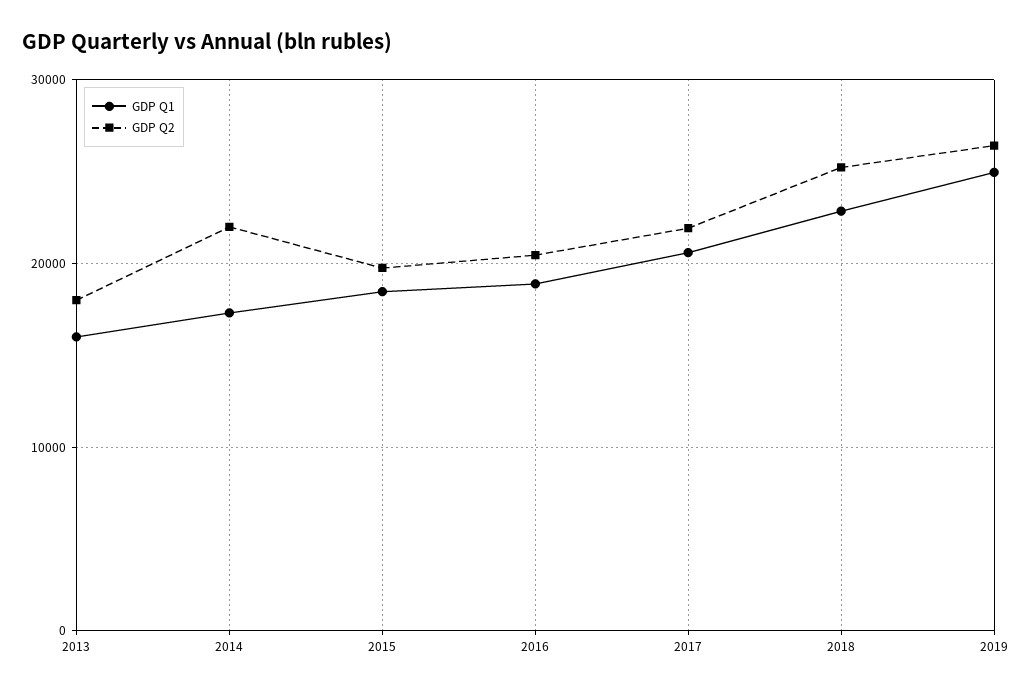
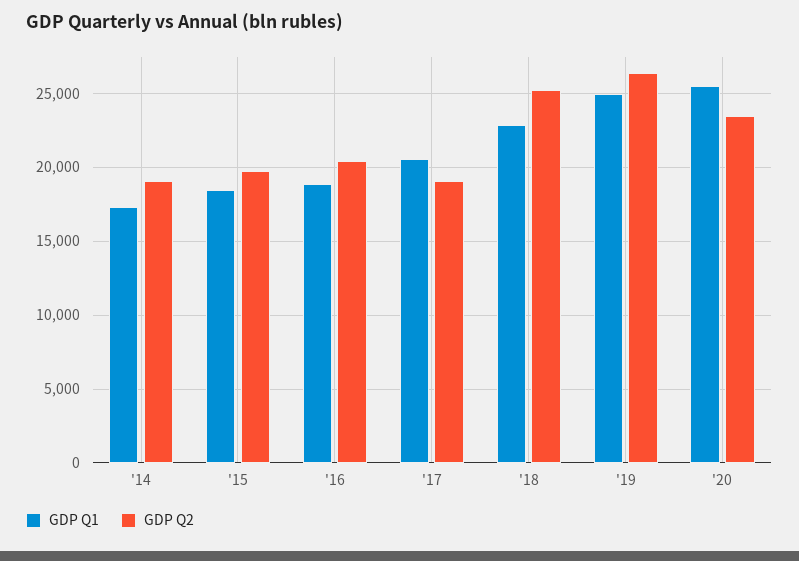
GDP Q1, 2013: 16000 -> none
GDP Q2, 2013: 18000 -> none
GDP Q2, 2014: 22000 -> 19000
GDP Q2, 2017: 22000 -> 19000
GDP Q1, '20: none -> 25500
GDP Q2, '20: none -> 23500

